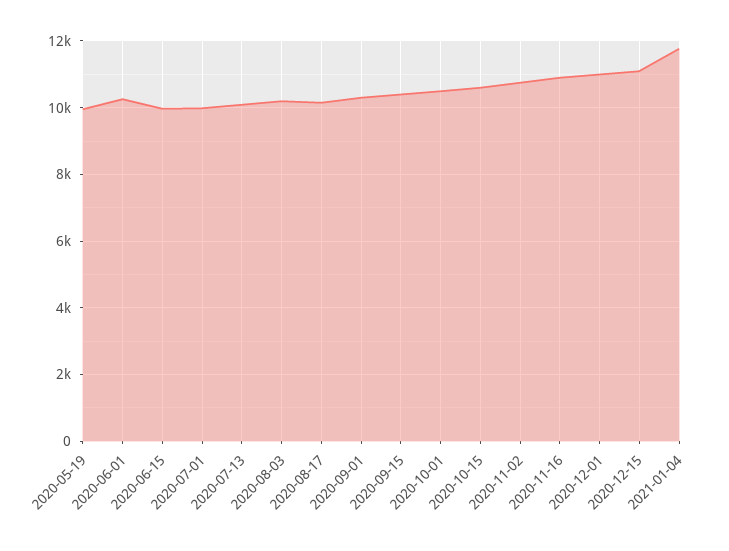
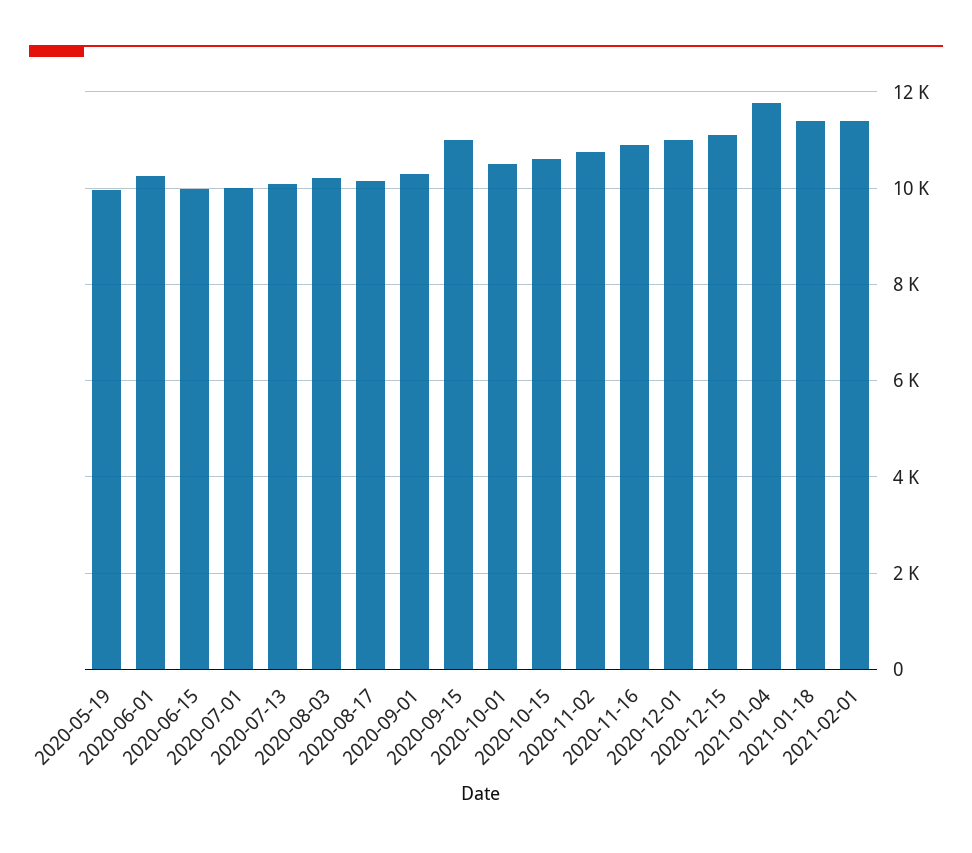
2020-09-15: 10400 -> 11000
2021-01-18: none -> 11400
2021-02-01: none -> 11400

